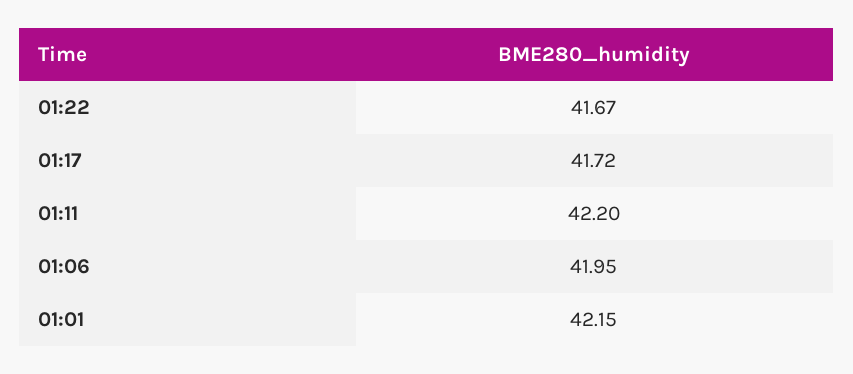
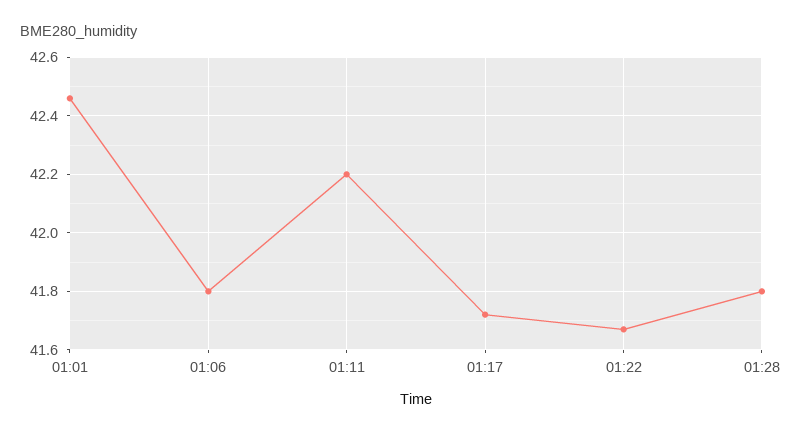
01:06: 41.95 -> 41.8
01:01: 42.15 -> 42.45
01:28: none -> 41.8

